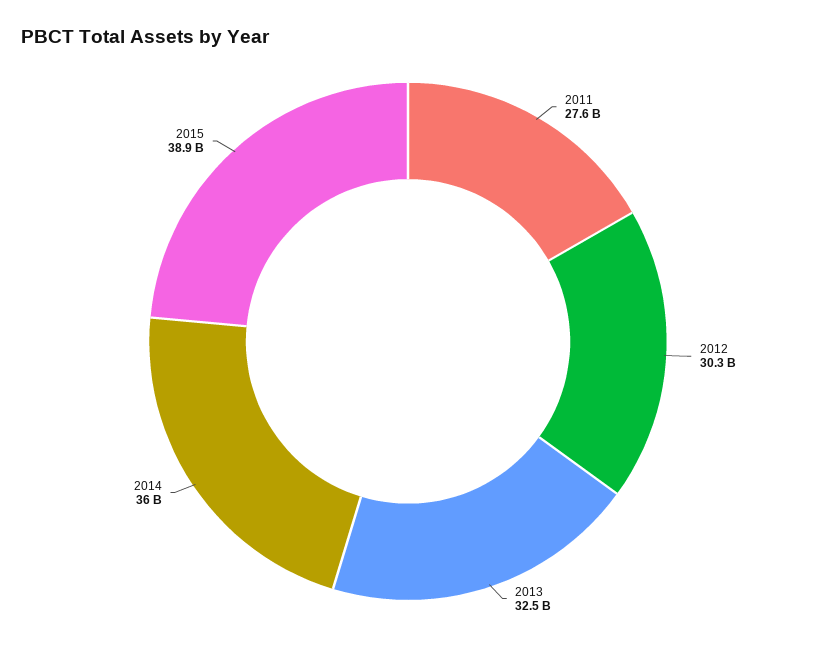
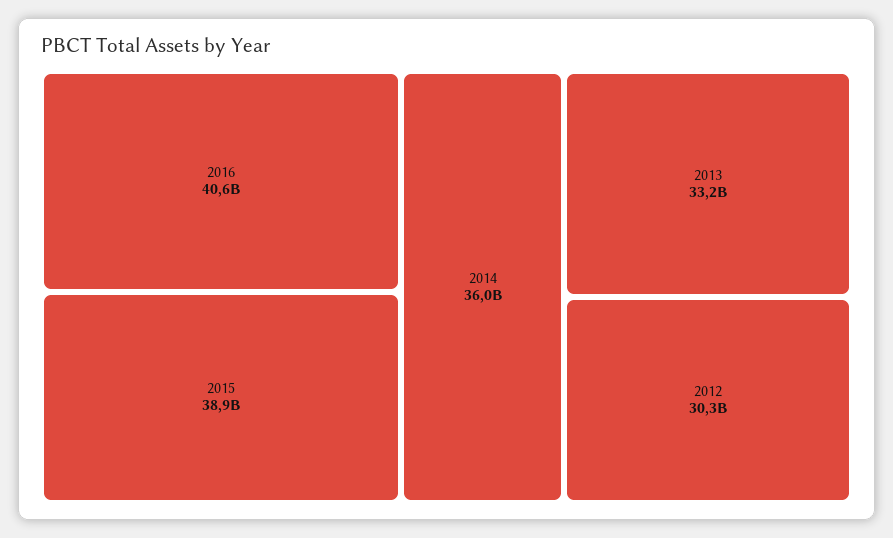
2011: 27600000000 -> none
2013: 32500000000 -> 33200000000
2016: none -> 40600000000

